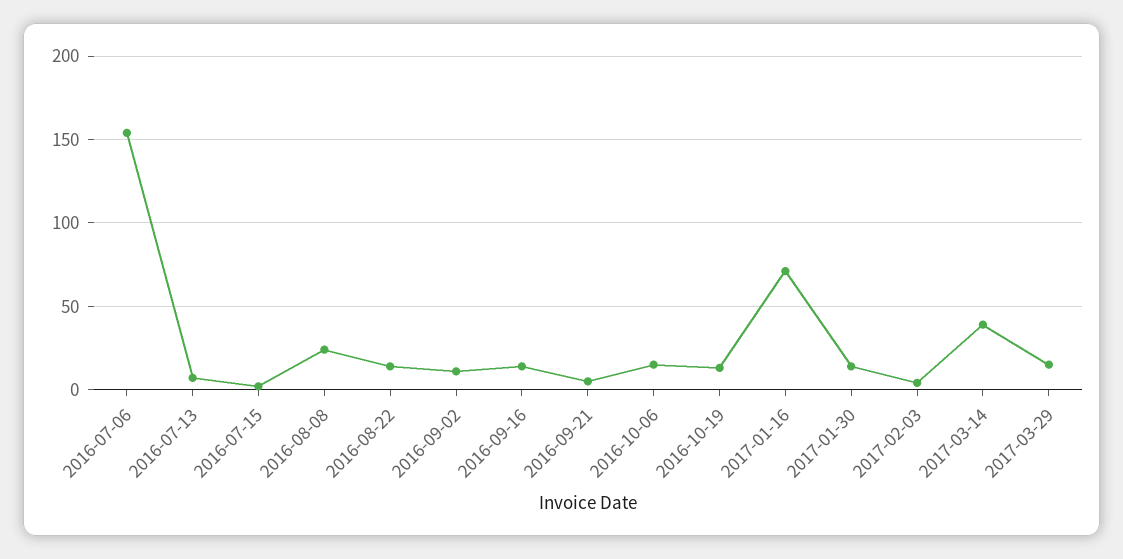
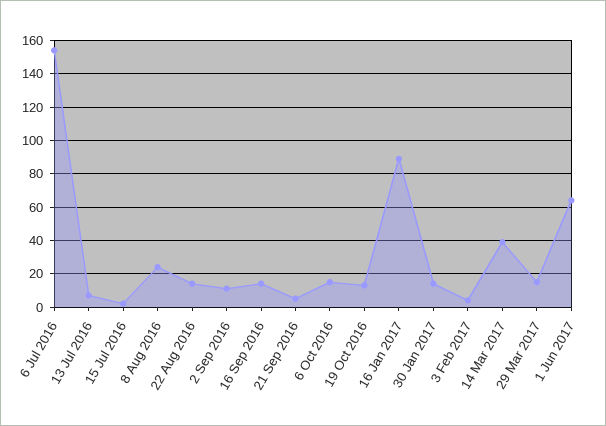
2017-01-16: 70 -> 90
1 Jun 2017: none -> 65

